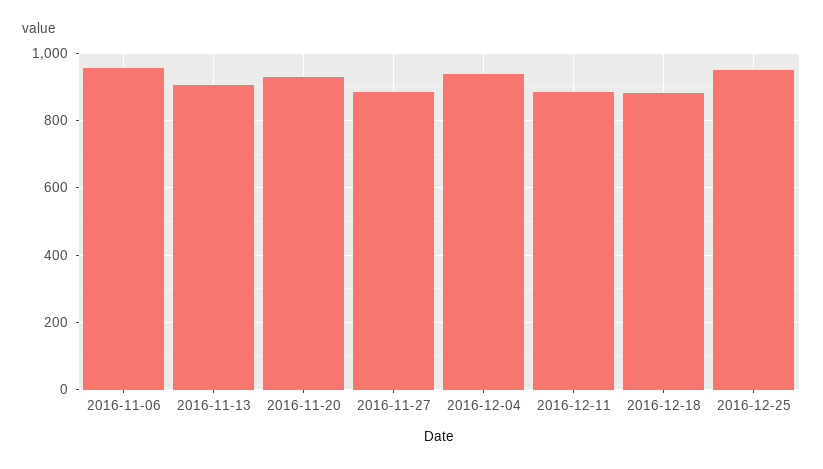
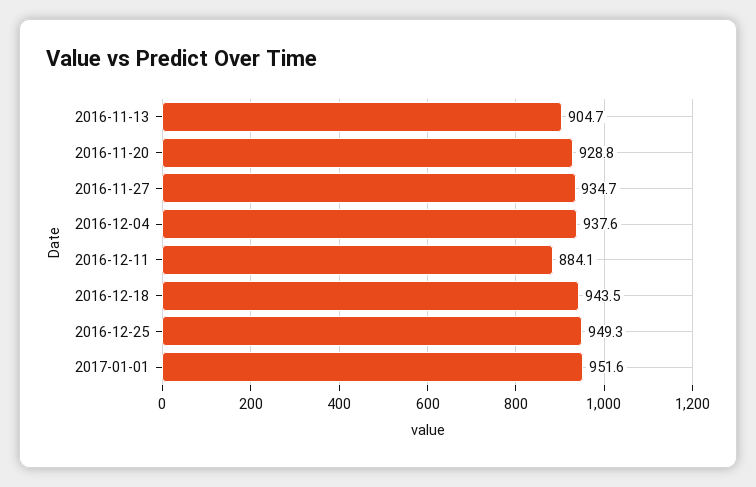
2016-11-06: 960 -> none
2016-11-27: 880 -> 934.7
2016-12-18: 880 -> 943.5
2017-01-01: none -> 951.6

